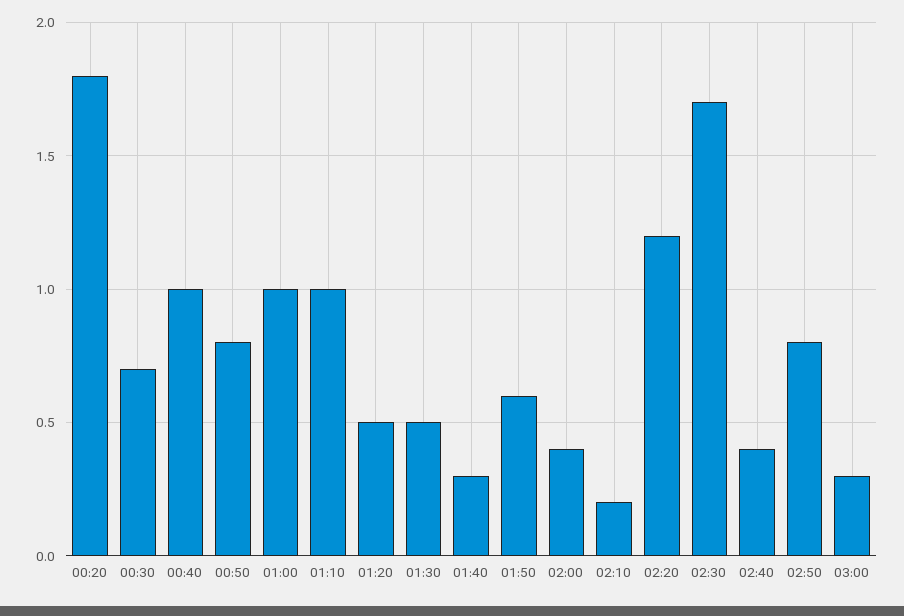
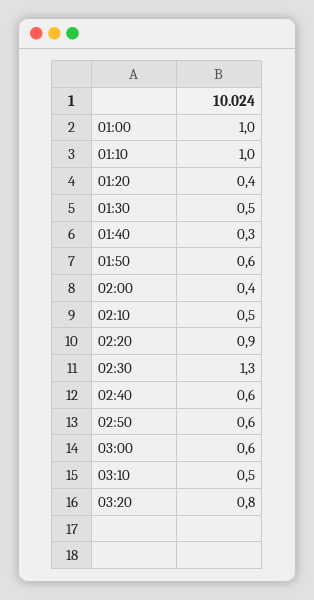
00:20: 1.8 -> none
00:30: 0.7 -> none
00:40: 1 -> none
00:50: 0.8 -> none
01:20: 0.5 -> 0.4
02:10: 0.2 -> 0.5
02:20: 1.2 -> 0.9
02:30: 1.7 -> 1.3
02:40: 0.4 -> 0.6
02:50: 0.8 -> 0.6
03:00: 0.3 -> 0.6
03:10: none -> 0.5
03:20: none -> 0.8

